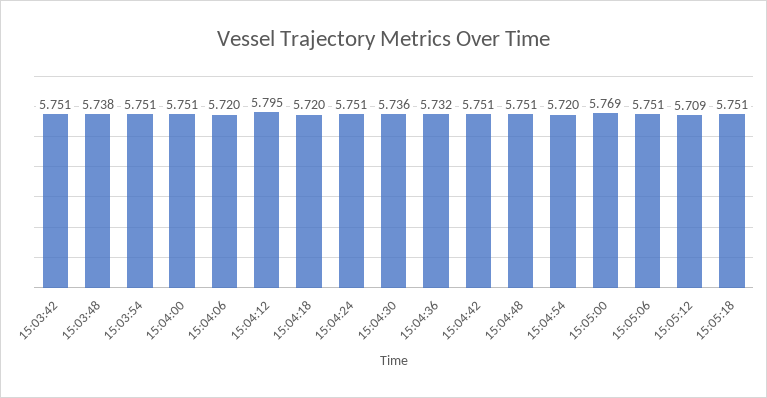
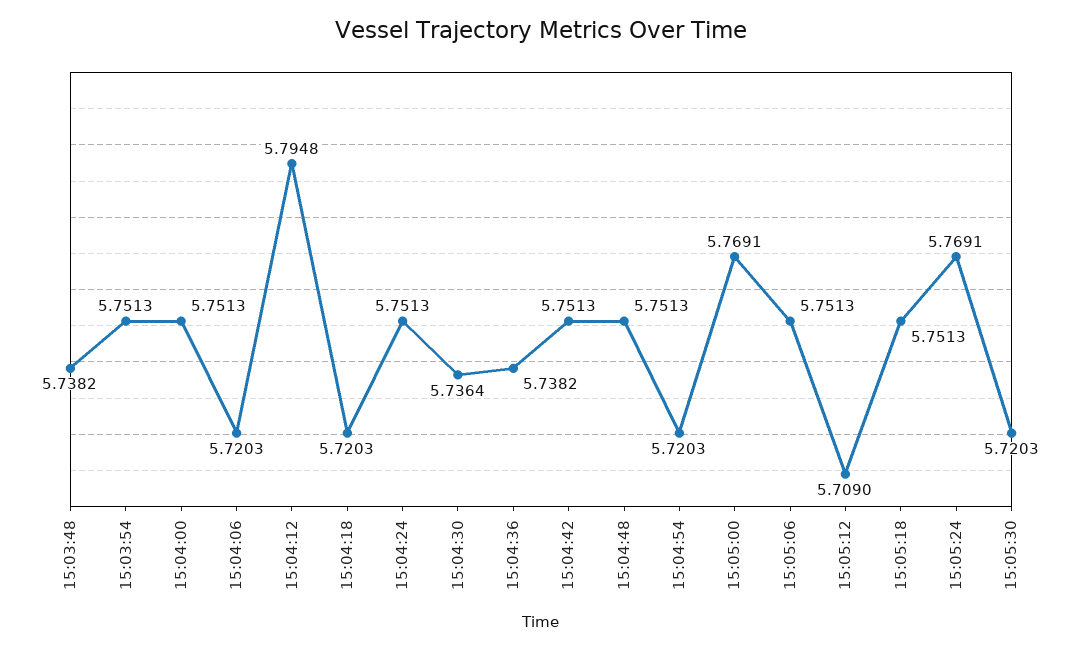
15:03:42: 5.751 -> none
15:04:36: 5.732 -> 5.7382
15:05:24: none -> 5.7691
15:05:30: none -> 5.7203

